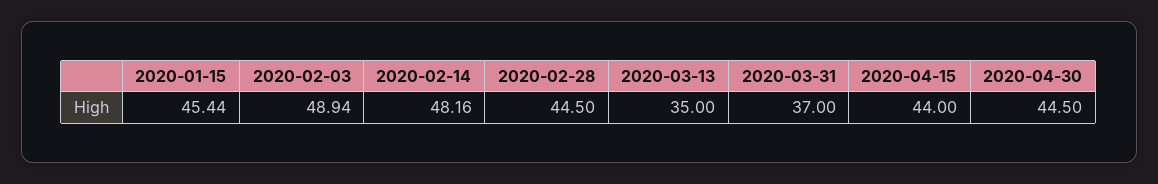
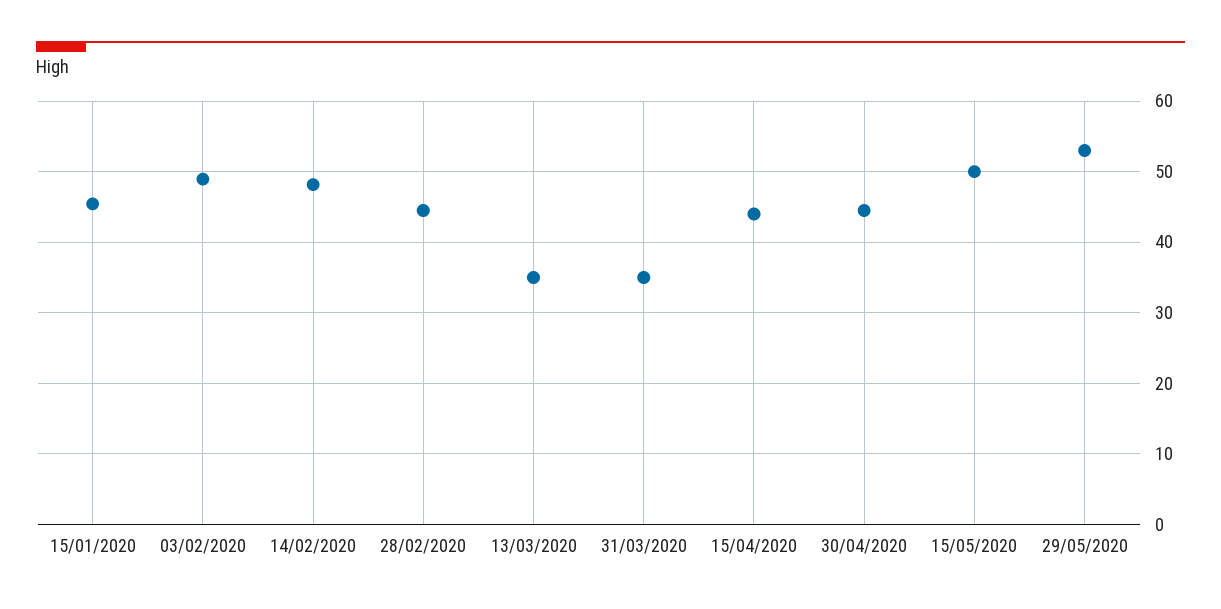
2020-03-31: 37 -> 35
15/05/2020: none -> 50
29/05/2020: none -> 53

